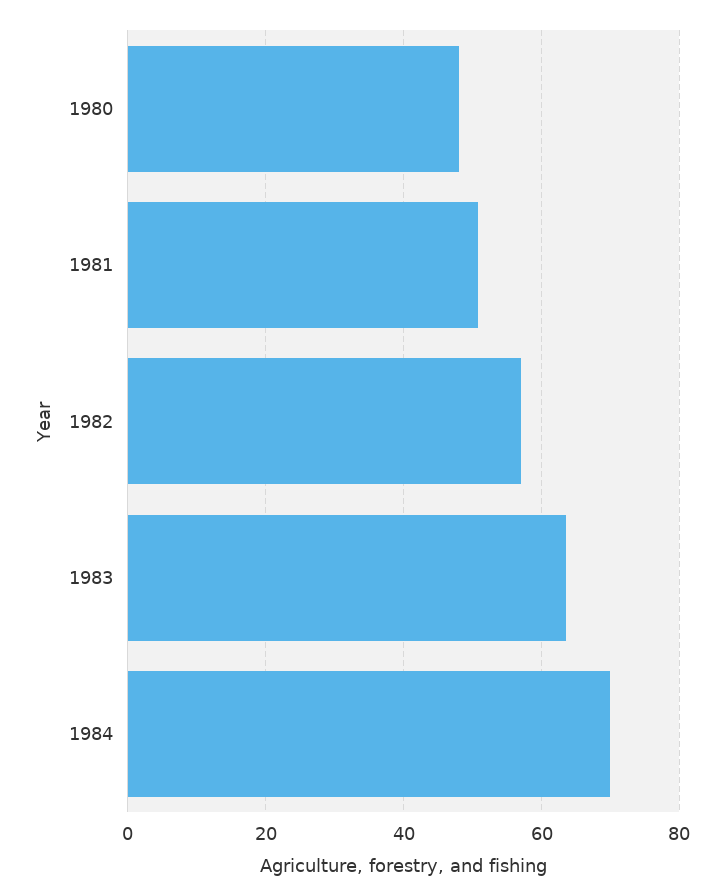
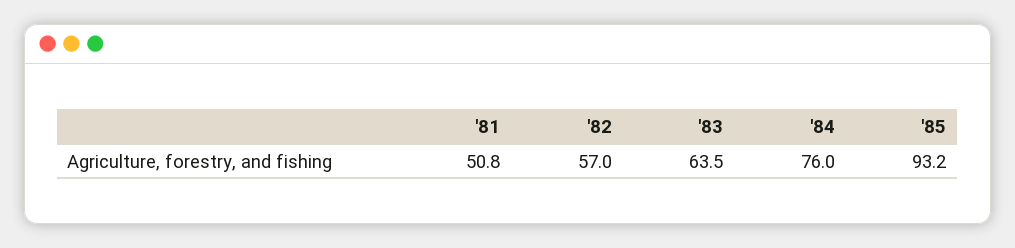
1980: 48 -> none
1984: 70 -> 76
'85: none -> 93.2

